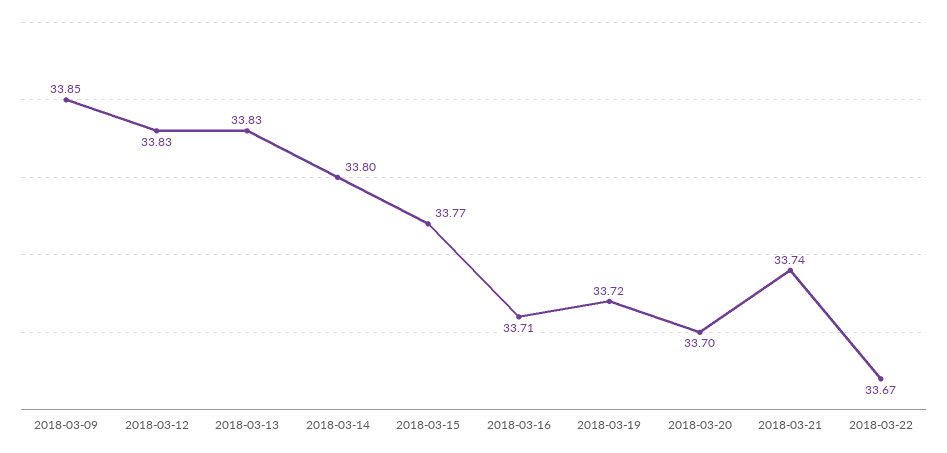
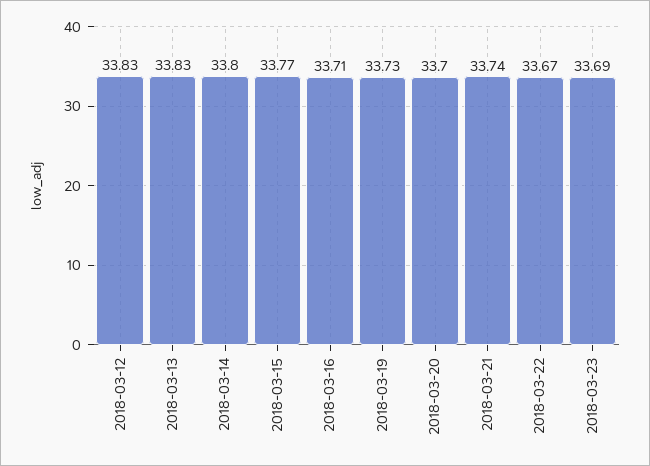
2018-03-09: 33.85 -> none
2018-03-19: 33.72 -> 33.73
2018-03-23: none -> 33.69

